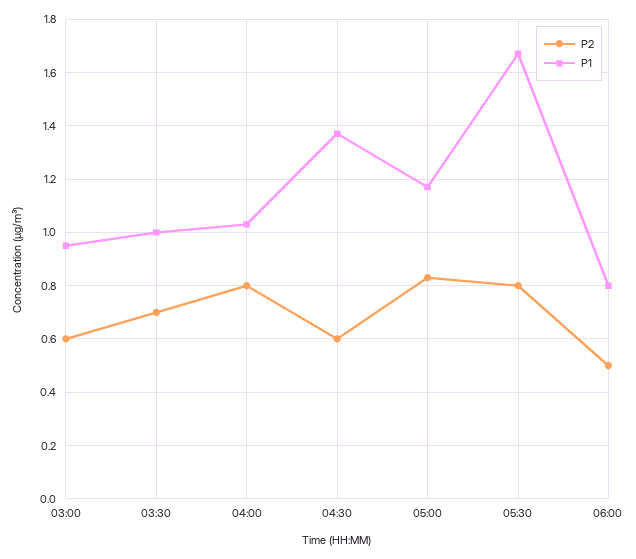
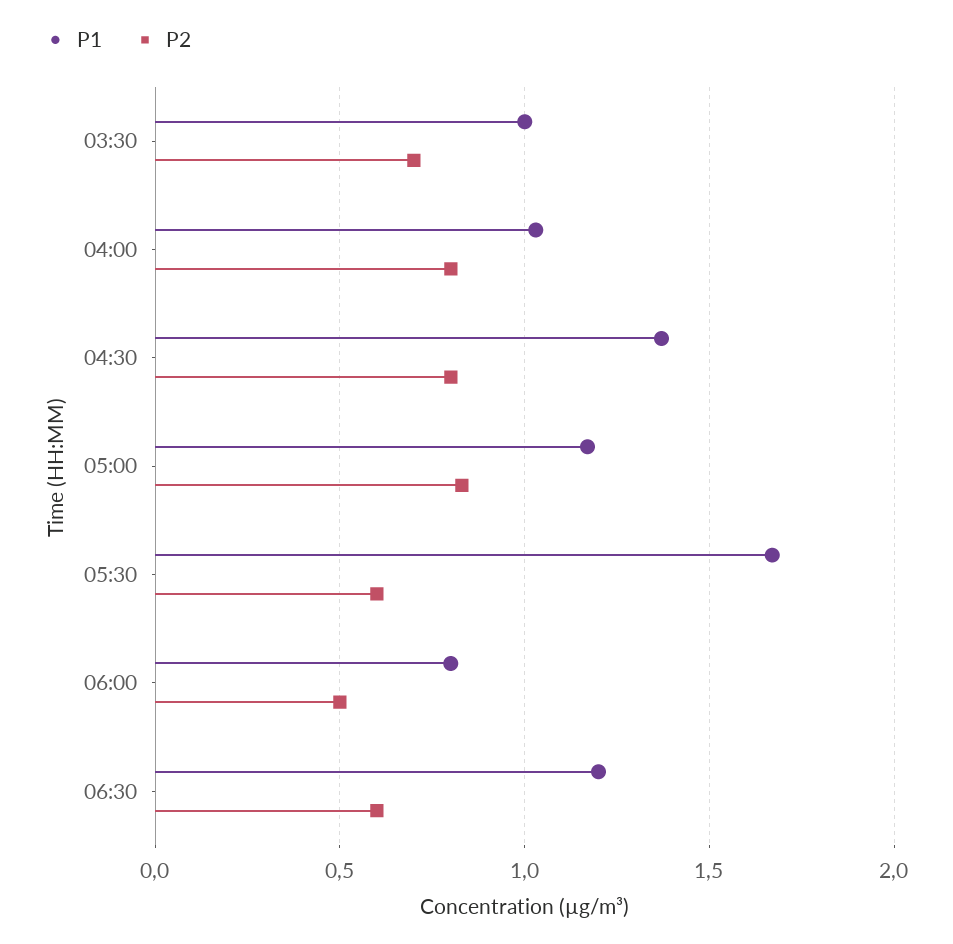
P2, 03:00: 0.6 -> none
P1, 03:00: 0.95 -> none
P2, 04:30: 0.6 -> 0.8
P2, 05:30: 0.8 -> 0.6
P1, 06:30: none -> 1.2
P2, 06:30: none -> 0.6

